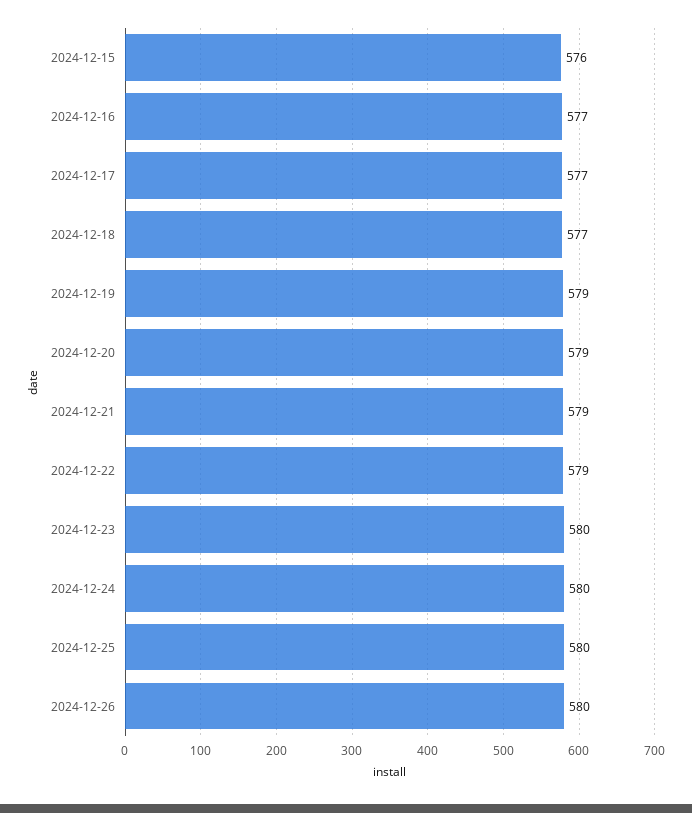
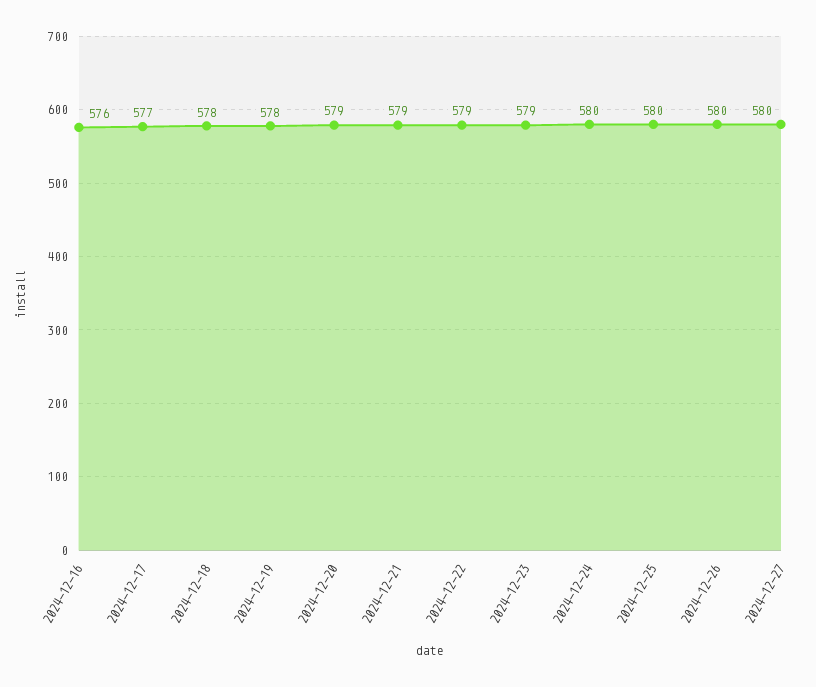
2024-12-15: 576 -> none
2024-12-16: 577 -> 576
2024-12-18: 577 -> 578
2024-12-19: 579 -> 578
2024-12-23: 580 -> 579
2024-12-27: none -> 580

